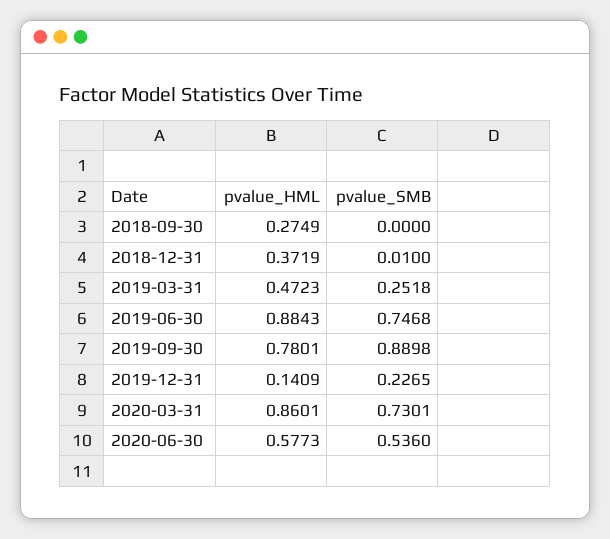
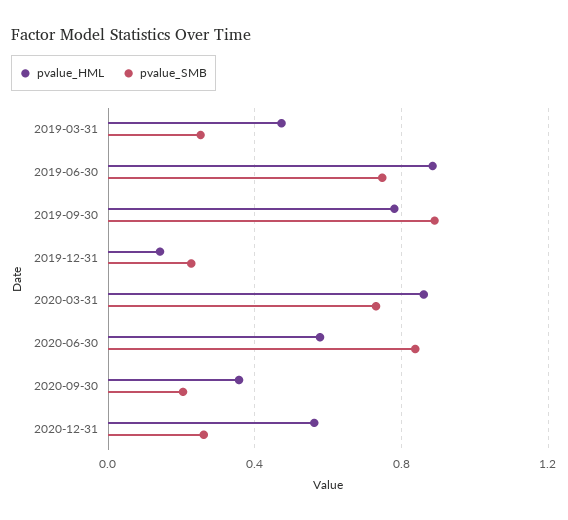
pvalue_HML, 2018-09-30: 0.2749 -> none
pvalue_SMB, 2018-09-30: 0 -> none
pvalue_HML, 2018-12-31: 0.3719 -> none
pvalue_SMB, 2018-12-31: 0.01 -> none
pvalue_SMB, 2020-06-30: 0.536 -> 0.85
pvalue_HML, 2020-09-30: none -> 0.35
pvalue_SMB, 2020-09-30: none -> 0.2
pvalue_HML, 2020-12-31: none -> 0.55
pvalue_SMB, 2020-12-31: none -> 0.25

